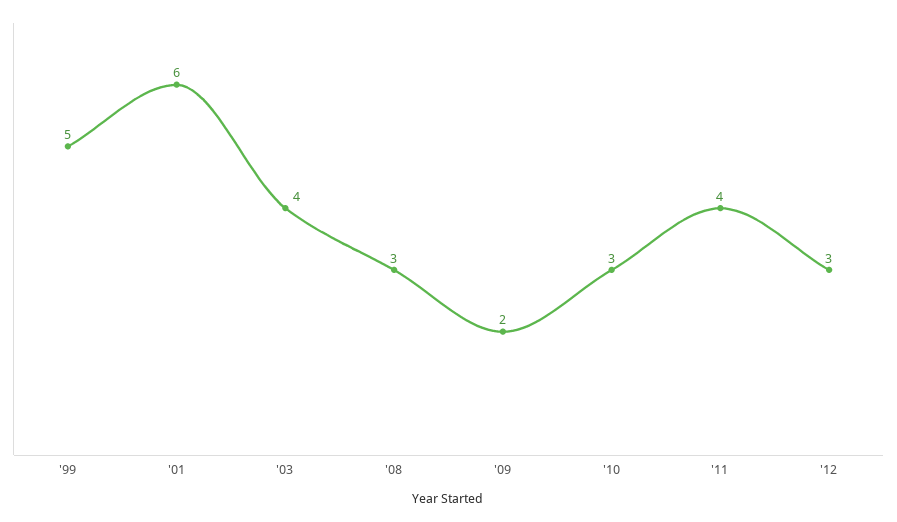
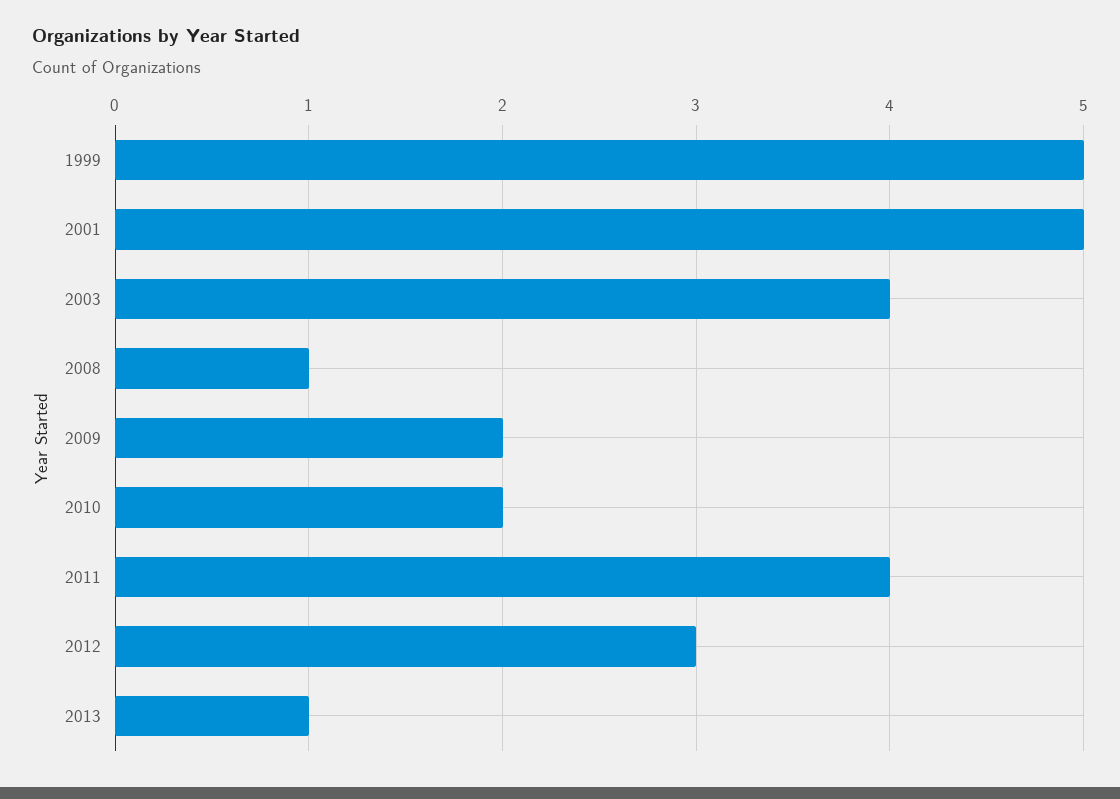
'01: 6 -> 5
'08: 3 -> 1
'10: 3 -> 2
2013: none -> 1

